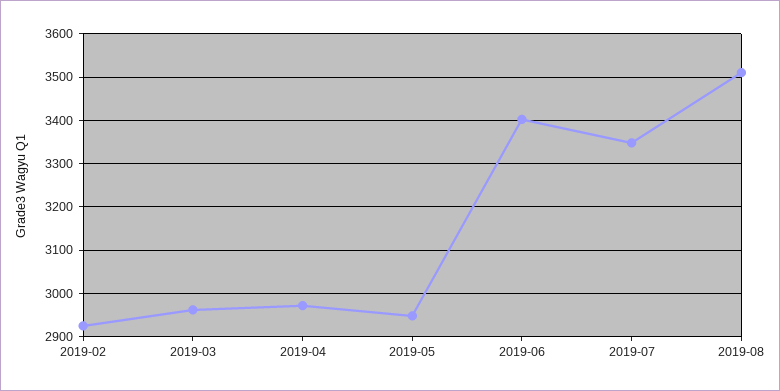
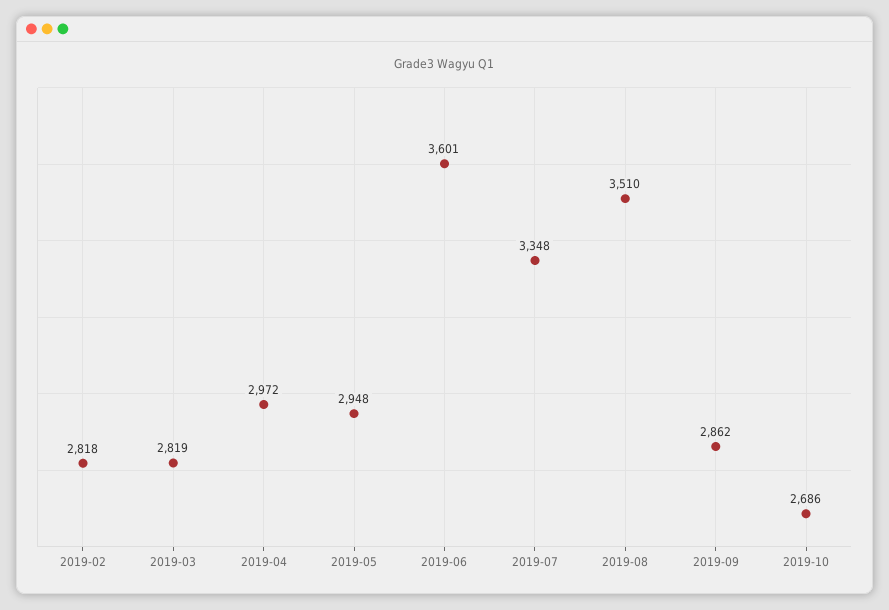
2019-02: 2920 -> 2818
2019-03: 2960 -> 2819
2019-06: 3400 -> 3601
2019-09: none -> 2862
2019-10: none -> 2686

